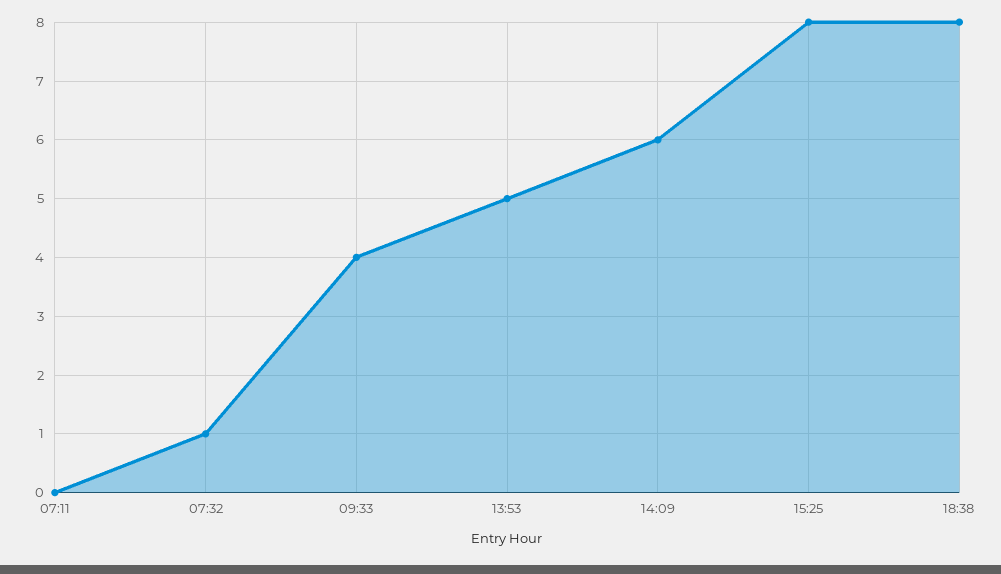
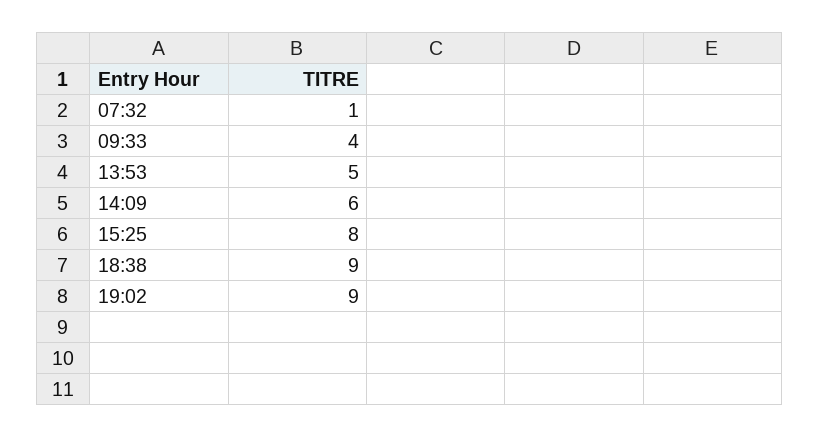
07:11: 0 -> none
18:38: 8 -> 9
19:02: none -> 9

